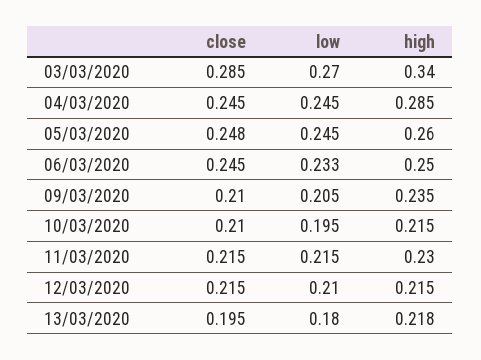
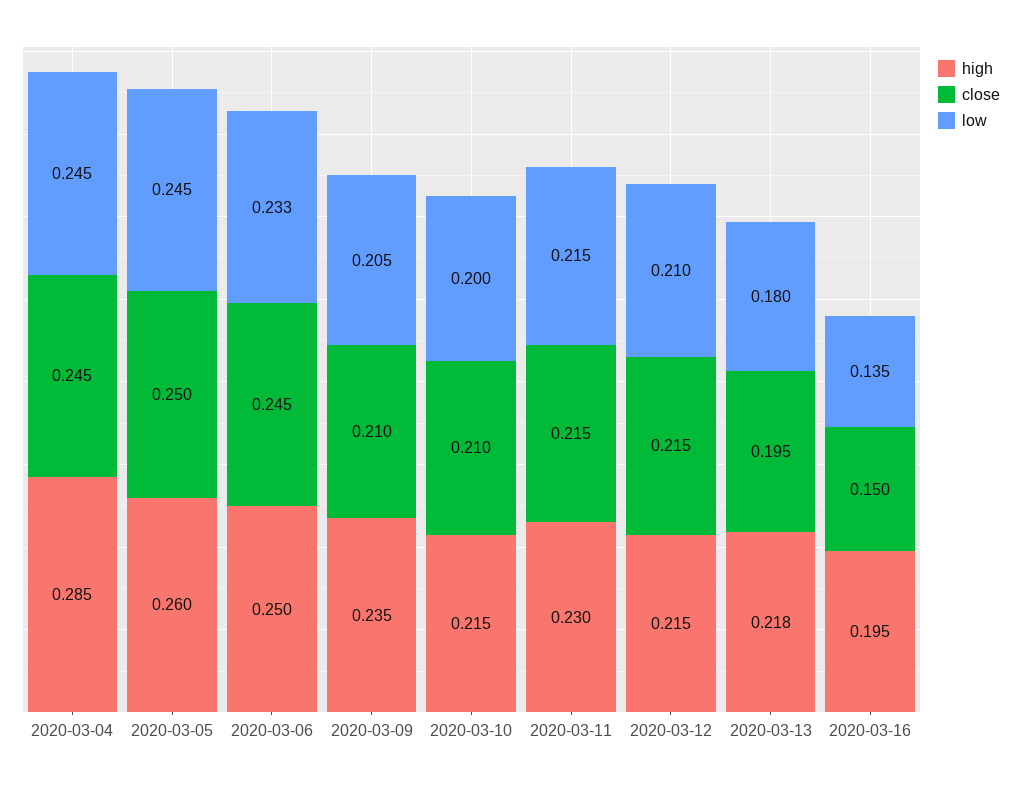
close, 03/03/2020: 0.285 -> none
low, 03/03/2020: 0.27 -> none
high, 03/03/2020: 0.34 -> none
close, 05/03/2020: 0.248 -> 0.25
low, 10/03/2020: 0.195 -> 0.2
high, 2020-03-16: none -> 0.195
close, 2020-03-16: none -> 0.15
low, 2020-03-16: none -> 0.135

